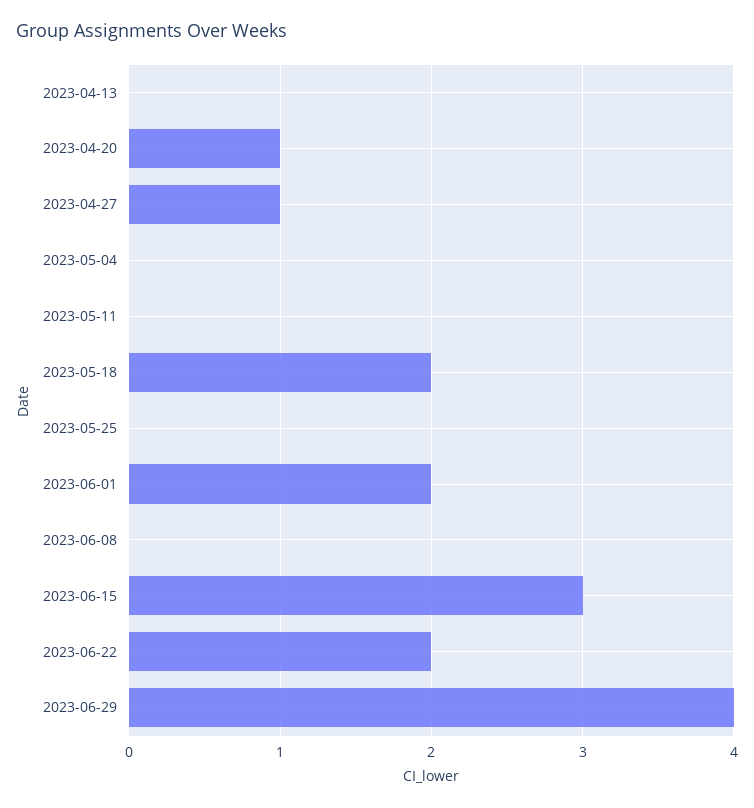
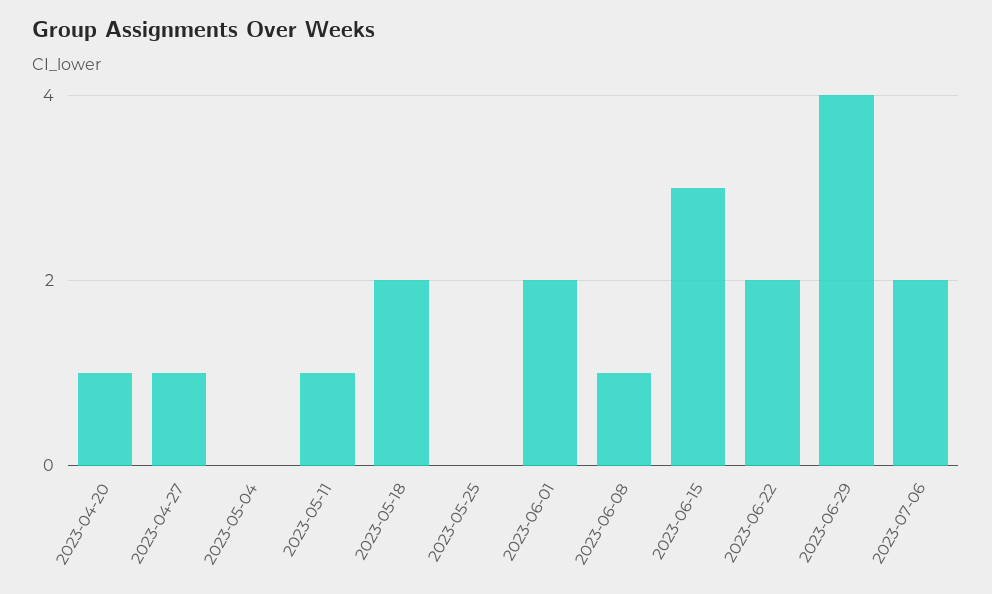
2023-04-13: 0 -> none
2023-05-11: 0 -> 1
2023-06-08: 0 -> 1
2023-07-06: none -> 2

